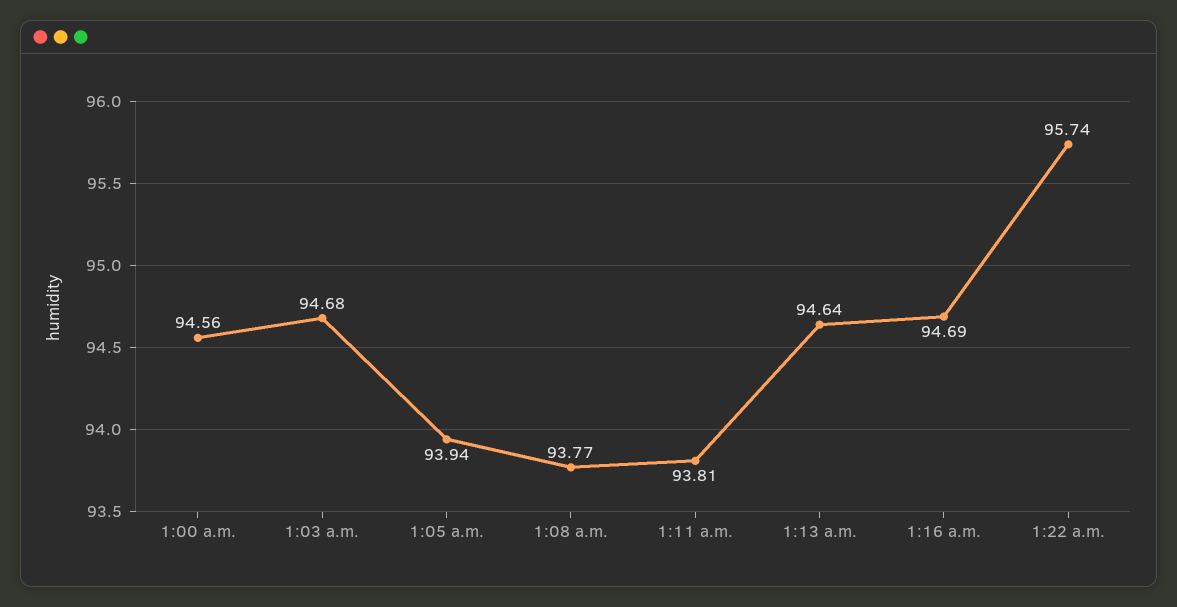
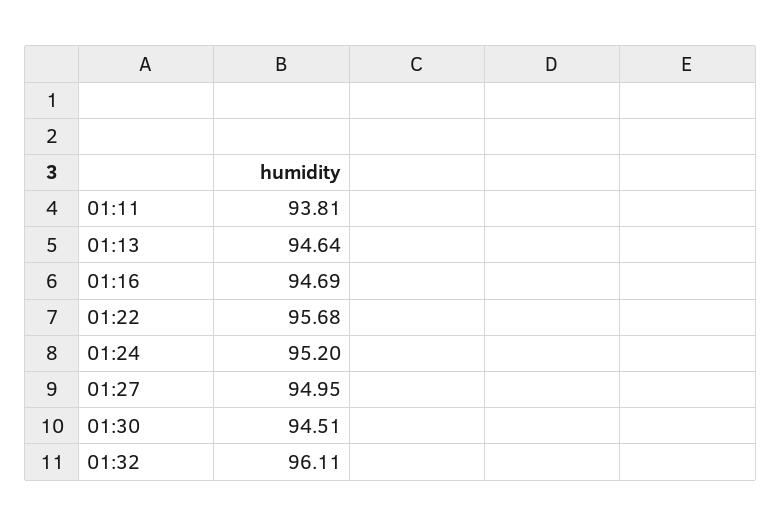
1:00 a.m.: 94.56 -> none
1:03 a.m.: 94.68 -> none
1:05 a.m.: 93.94 -> none
1:08 a.m.: 93.77 -> none
1:22 a.m.: 95.74 -> 95.68
01:24: none -> 95.2
01:27: none -> 94.95
01:30: none -> 94.51
01:32: none -> 96.11

